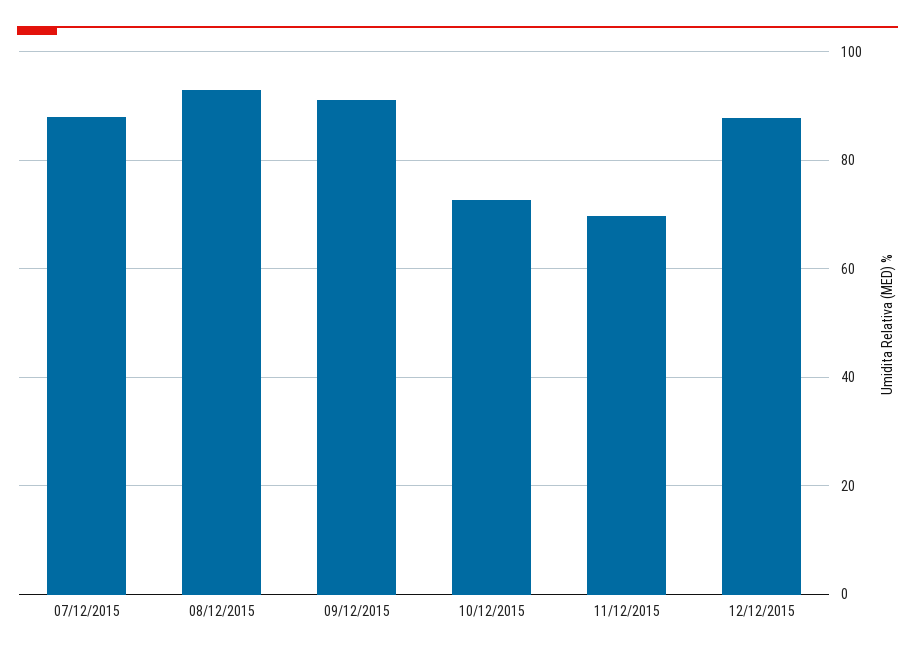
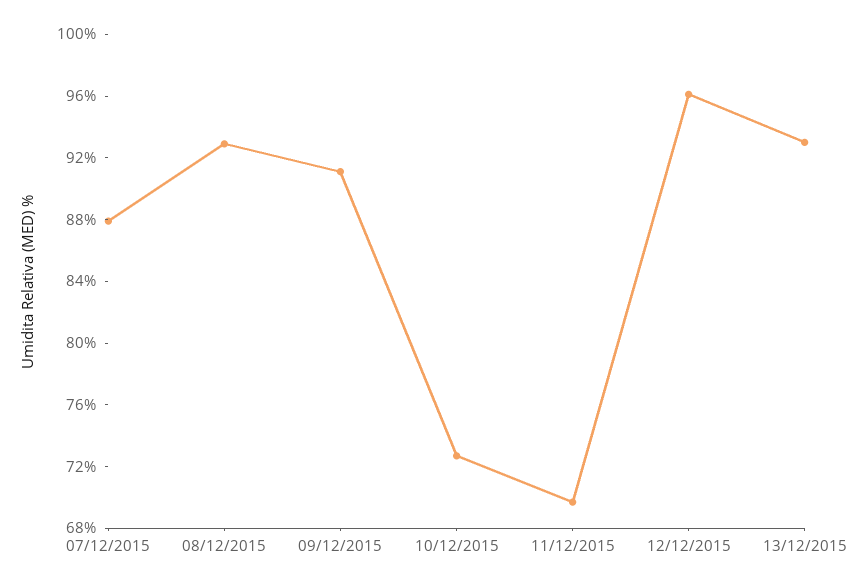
12/12/2015: 88 -> 96
13/12/2015: none -> 93

